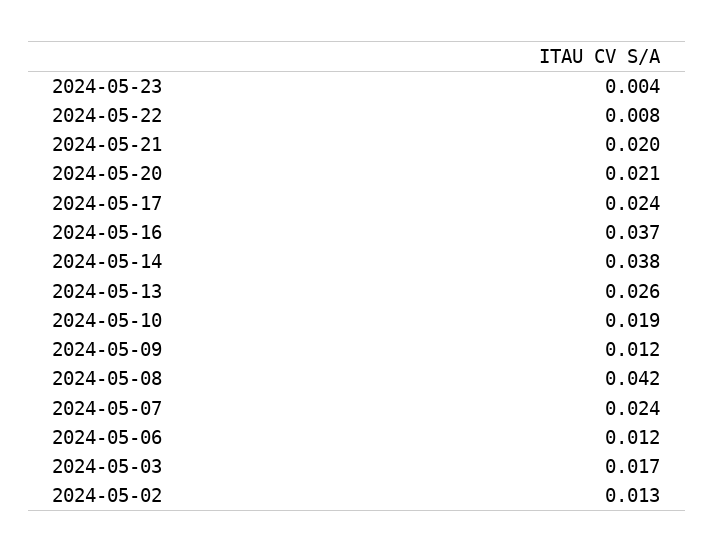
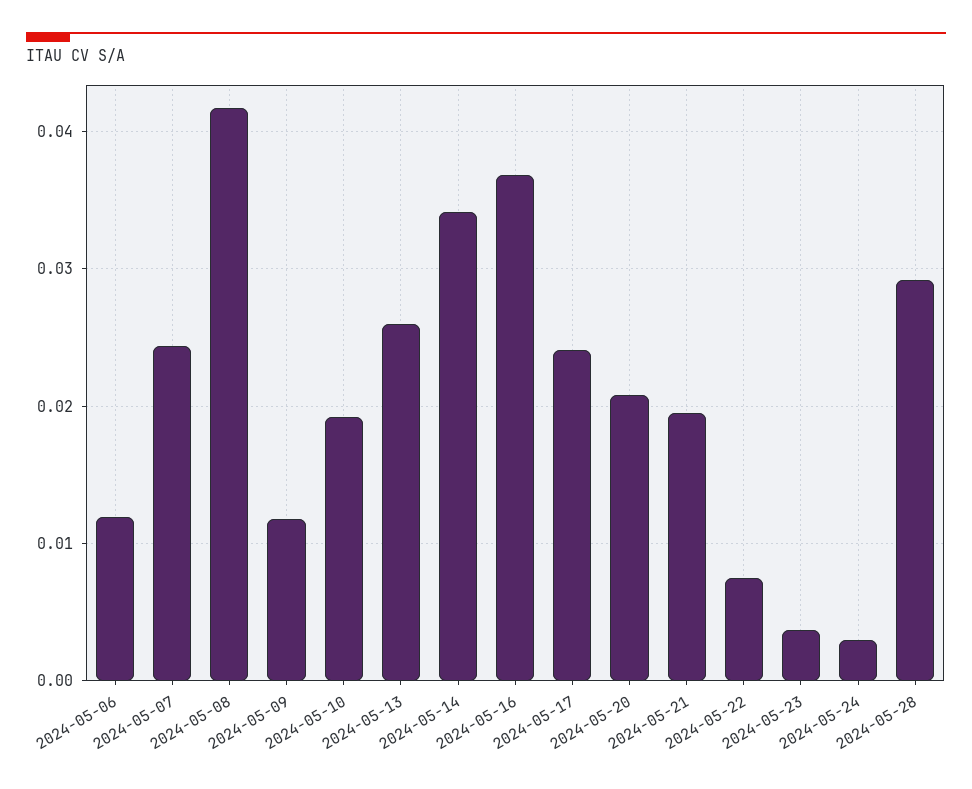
2024-05-14: 0.038 -> 0.034
2024-05-03: 0.017 -> none
2024-05-02: 0.013 -> none
2024-05-24: none -> 0.003
2024-05-28: none -> 0.029

